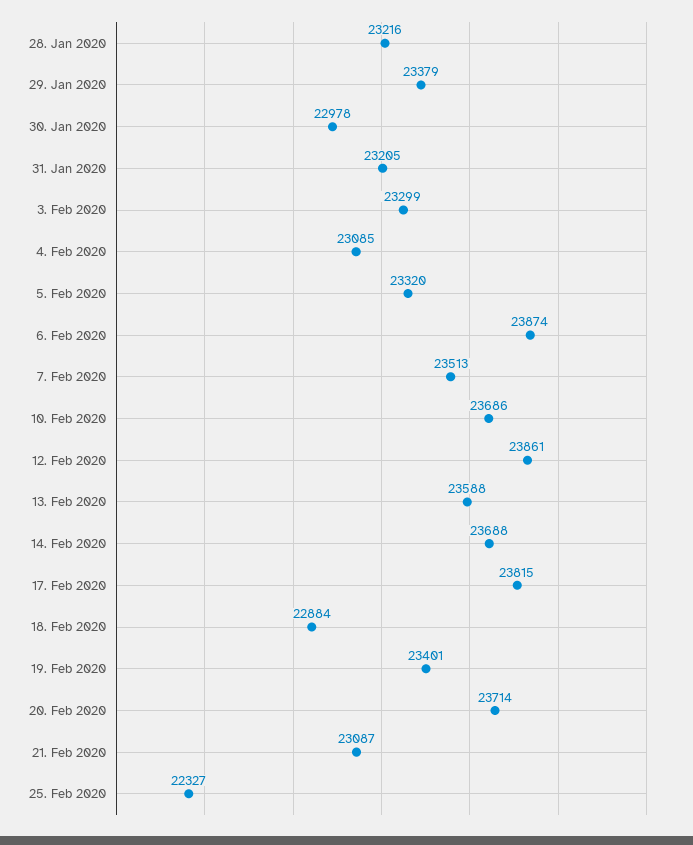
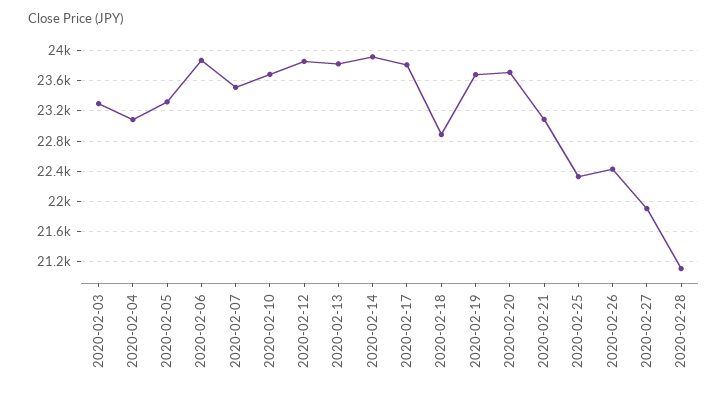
28. Jan 2020: 23216 -> none
29. Jan 2020: 23379 -> none
30. Jan 2020: 22978 -> none
31. Jan 2020: 23205 -> none
13. Feb 2020: 23588 -> 23800
14. Feb 2020: 23688 -> 23900
19. Feb 2020: 23401 -> 23700
2020-02-26: none -> 22400
2020-02-27: none -> 21900
2020-02-28: none -> 21100

